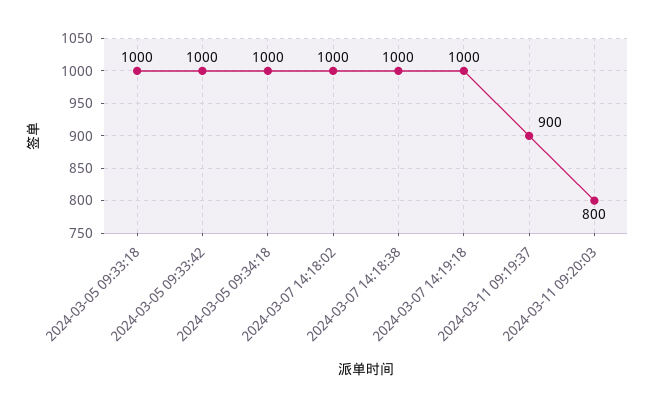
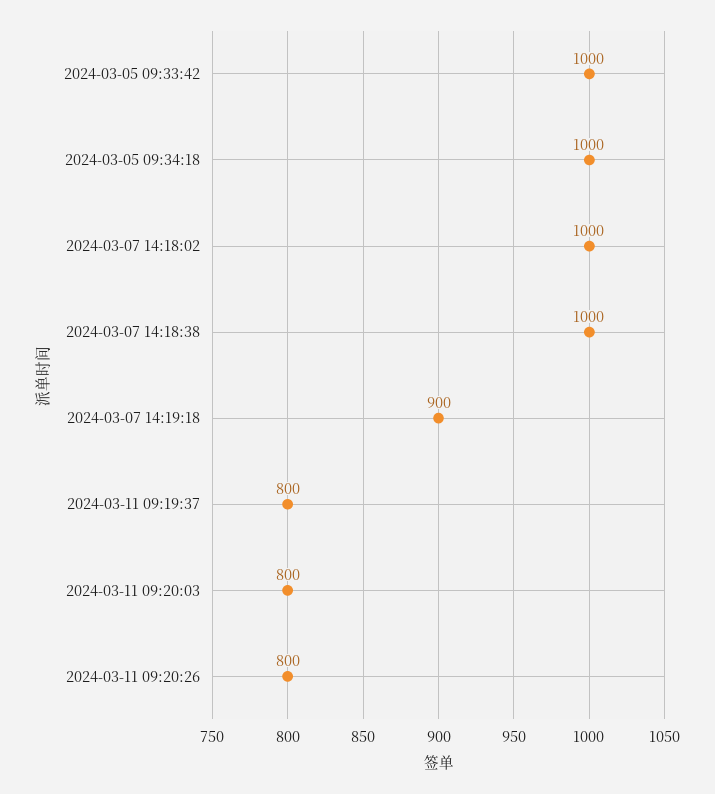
2024-03-05 09:33:18: 1000 -> none
2024-03-07 14:19:18: 1000 -> 900
2024-03-11 09:19:37: 900 -> 800
2024-03-11 09:20:26: none -> 800

